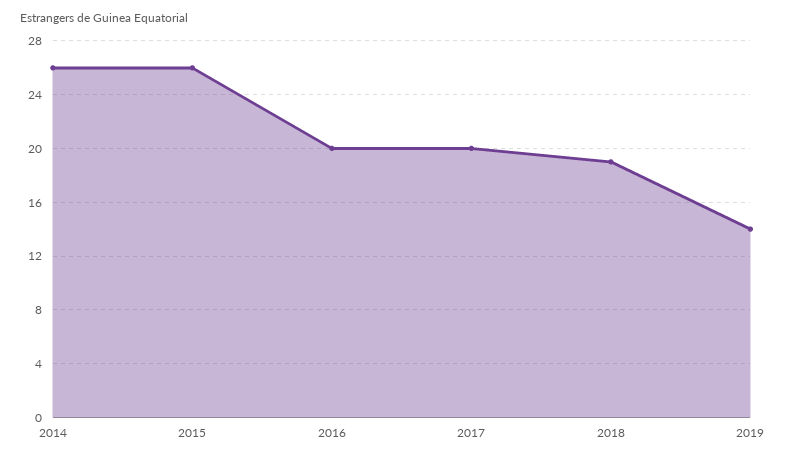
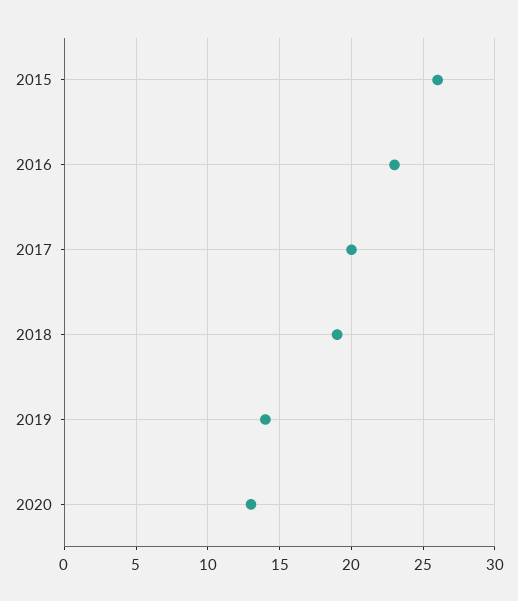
2014: 26 -> none
2016: 20 -> 23
2020: none -> 13

